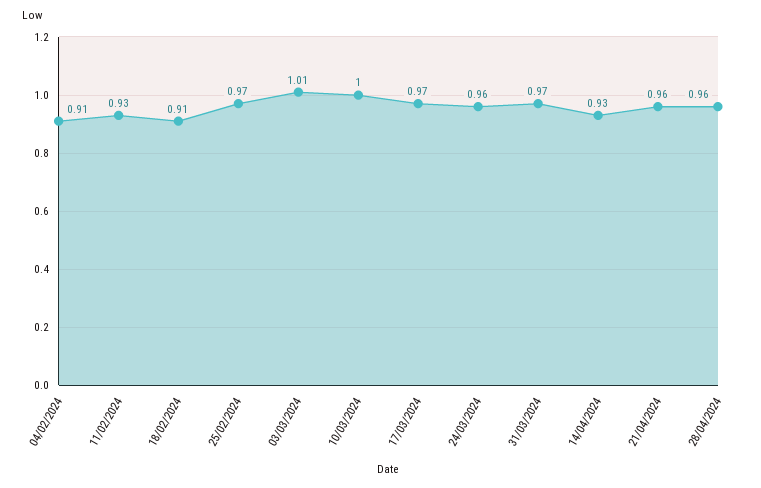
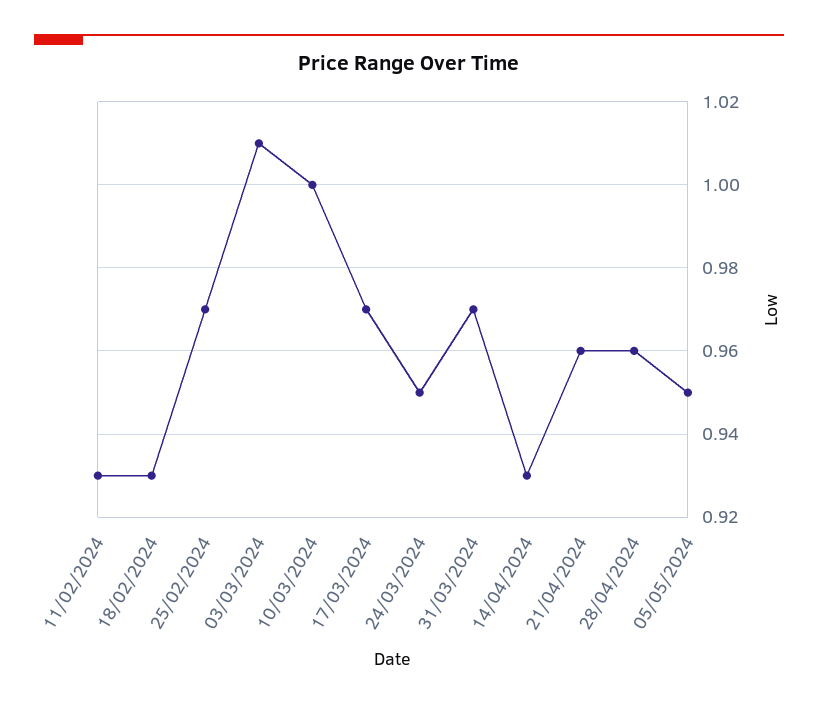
04/02/2024: 0.91 -> none
18/02/2024: 0.91 -> 0.93
24/03/2024: 0.96 -> 0.95
05/05/2024: none -> 0.95

